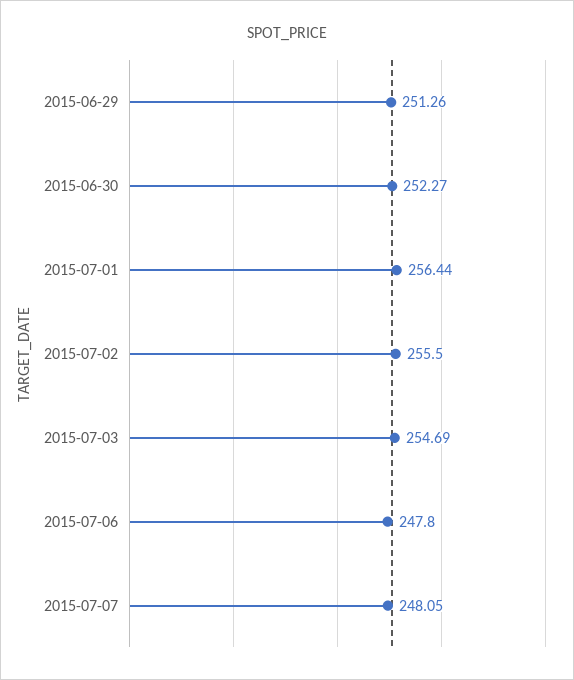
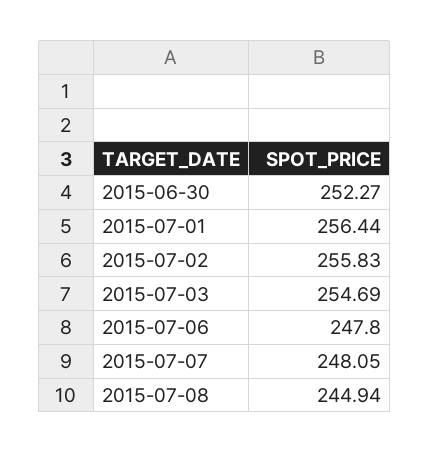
2015-06-29: 251.26 -> none
2015-07-02: 255.5 -> 255.83
2015-07-08: none -> 244.94

